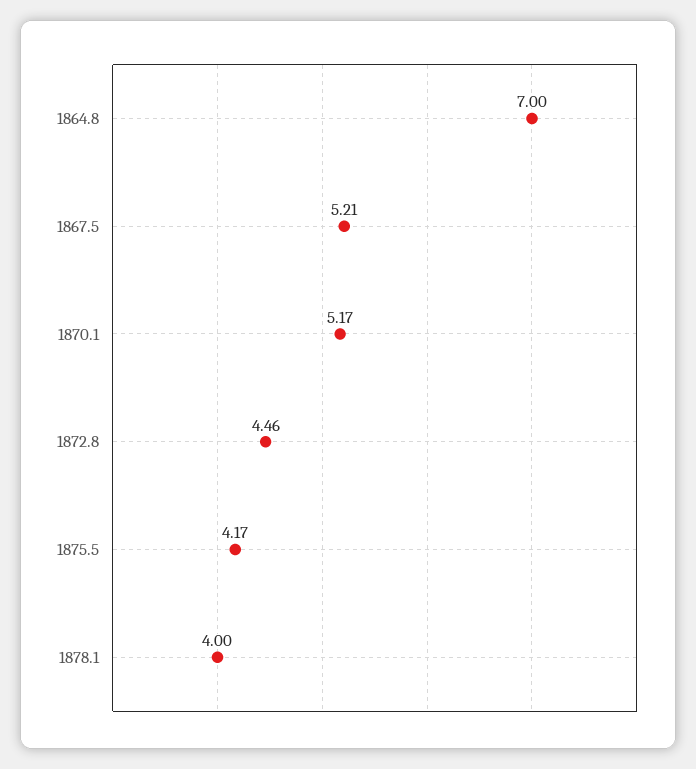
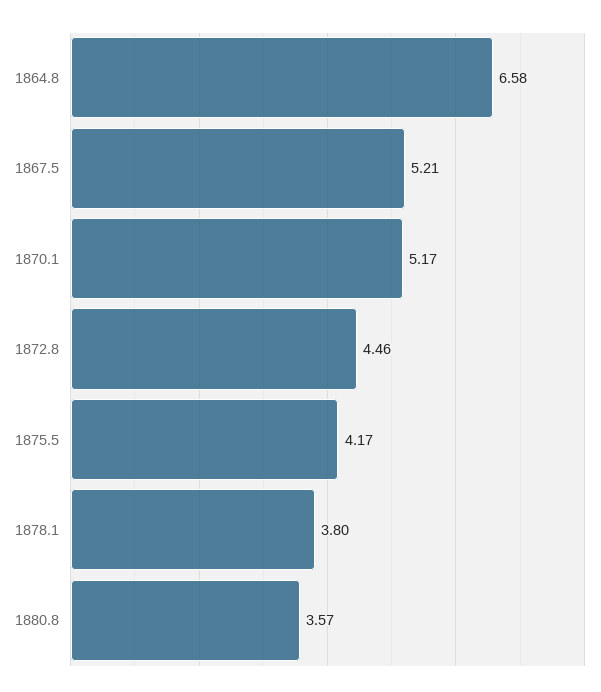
1864.8: 7 -> 6.58
1878.1: 4 -> 3.8
1880.8: none -> 3.57

